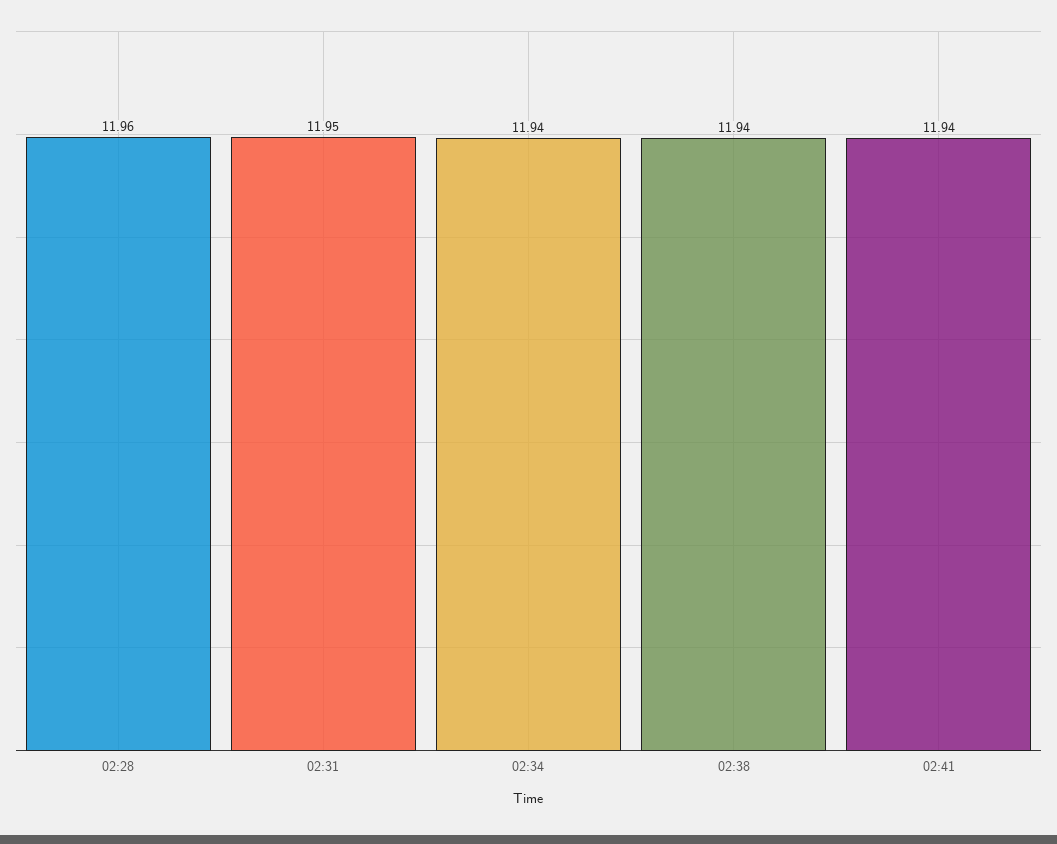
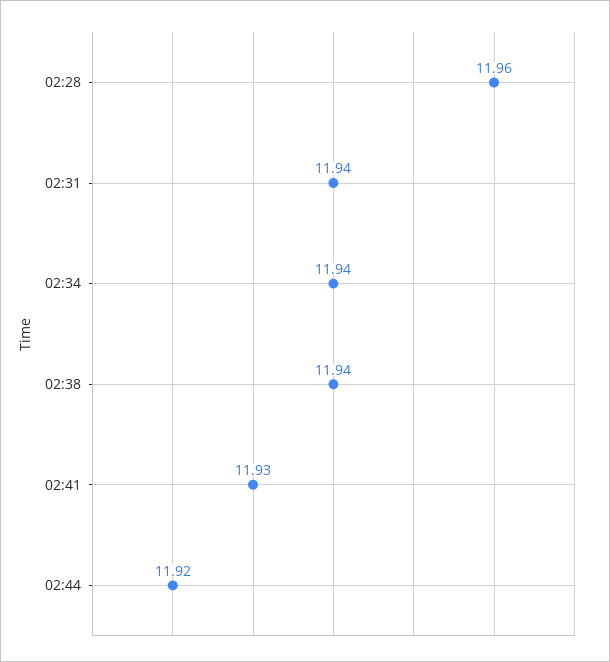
02:31: 11.95 -> 11.94
02:41: 11.94 -> 11.93
02:44: none -> 11.92

